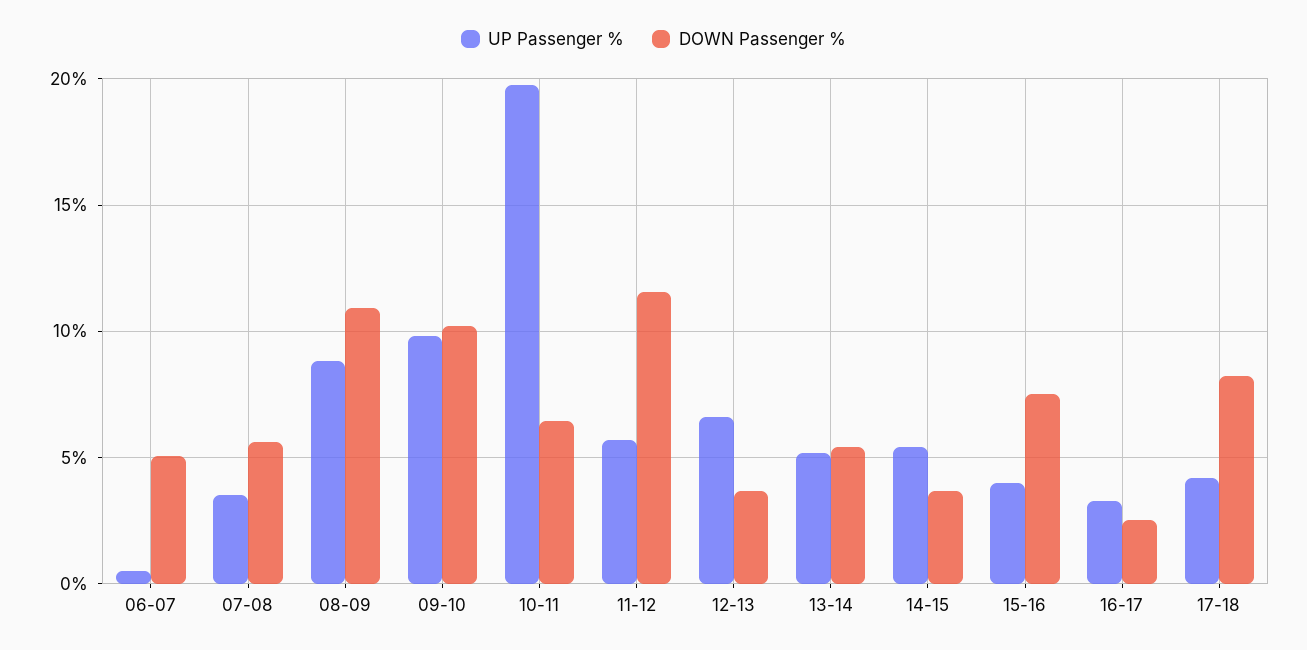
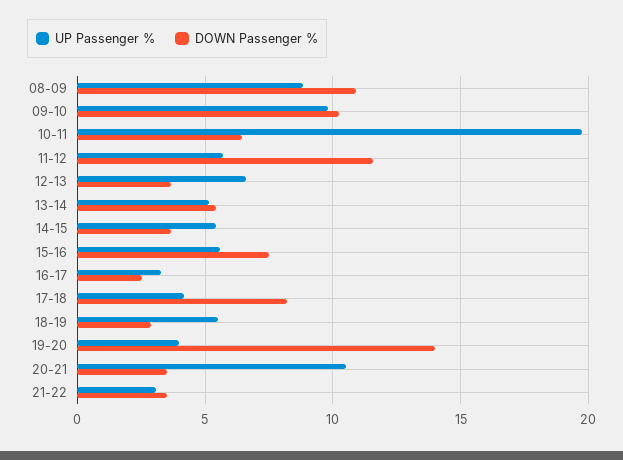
UP Passenger %, 06-07: 0.5 -> none
DOWN Passenger %, 06-07: 5 -> none
UP Passenger %, 07-08: 3.5 -> none
DOWN Passenger %, 07-08: 5.5 -> none
UP Passenger %, 15-16: 4 -> 5.5
UP Passenger %, 18-19: none -> 5.5
DOWN Passenger %, 18-19: none -> 3
UP Passenger %, 19-20: none -> 4
DOWN Passenger %, 19-20: none -> 14
UP Passenger %, 20-21: none -> 10.5
DOWN Passenger %, 20-21: none -> 3.5
UP Passenger %, 21-22: none -> 3
DOWN Passenger %, 21-22: none -> 3.5

